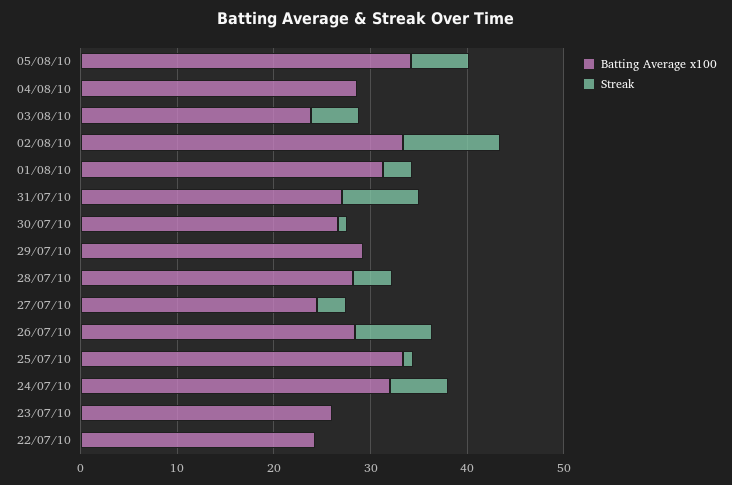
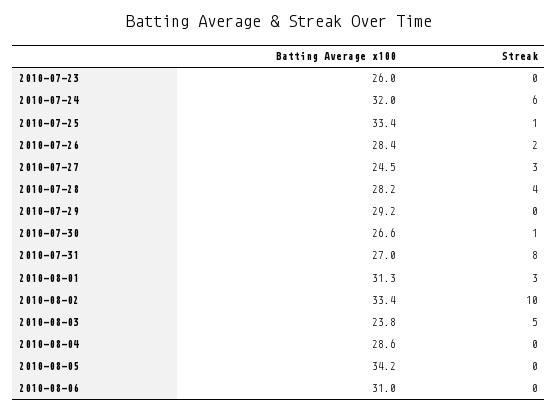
Streak, 05/08/10: 6 -> 0
Streak, 26/07/10: 8 -> 2
Batting Average x100, 22/07/10: 24 -> none
Streak, 22/07/10: 0 -> none
Batting Average x100, 2010-08-06: none -> 31
Streak, 2010-08-06: none -> 0

